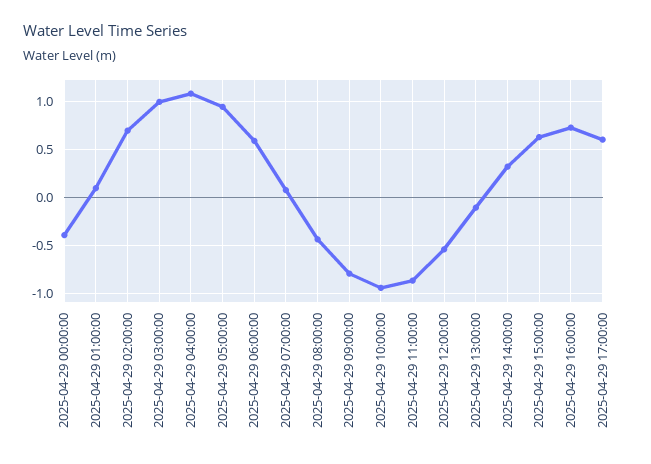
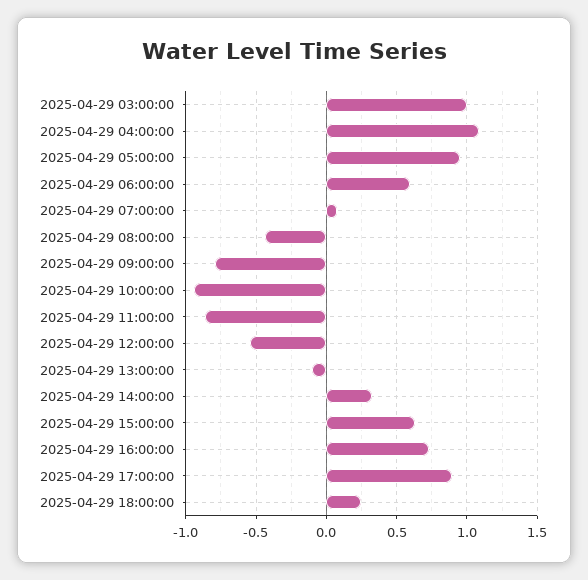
2025-04-29 00:00:00: -0.4 -> none
2025-04-29 01:00:00: 0.1 -> none
2025-04-29 02:00:00: 0.7 -> none
2025-04-29 17:00:00: 0.6 -> 0.9
2025-04-29 18:00:00: none -> 0.25

